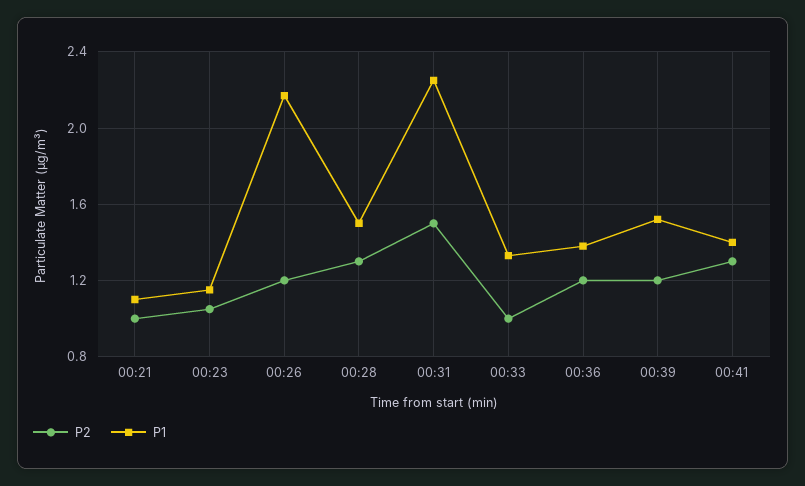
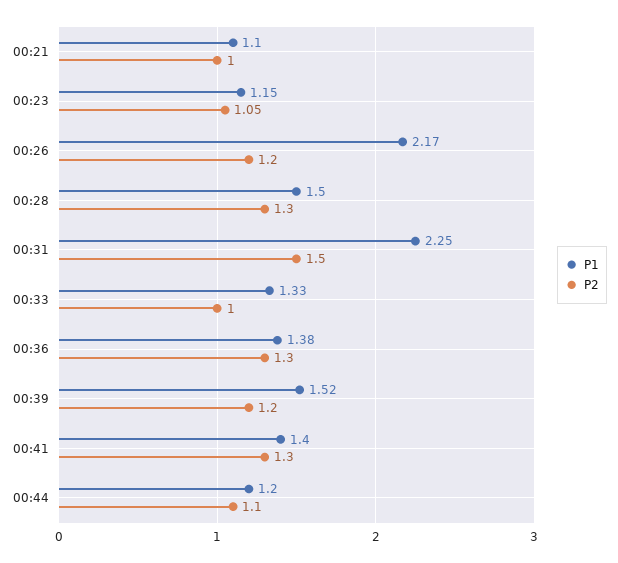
P2, 00:36: 1.2 -> 1.3
P1, 00:44: none -> 1.2
P2, 00:44: none -> 1.1

